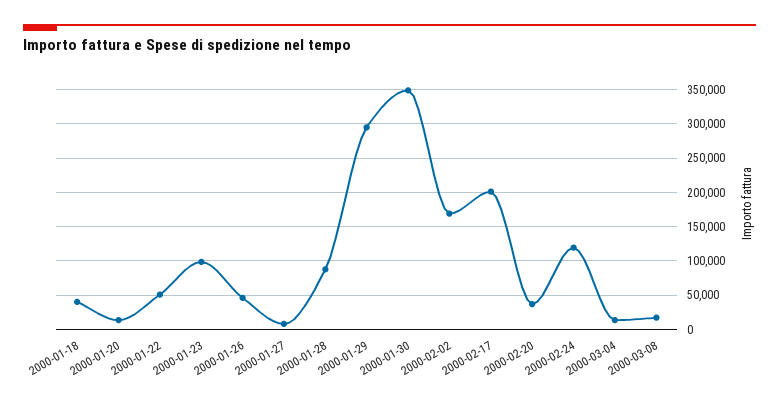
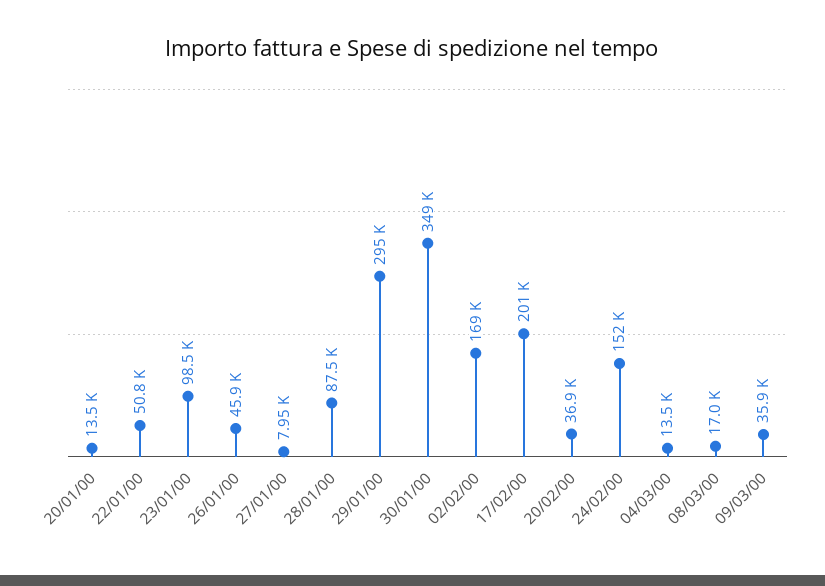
2000-01-18: 40000 -> none
2000-02-24: 120000 -> 152000
09/03/00: none -> 35900

